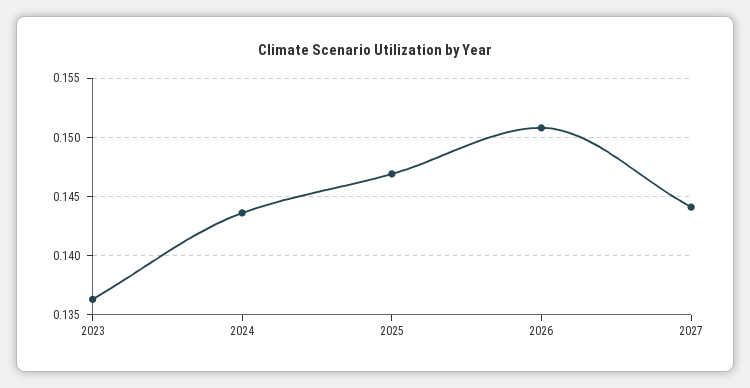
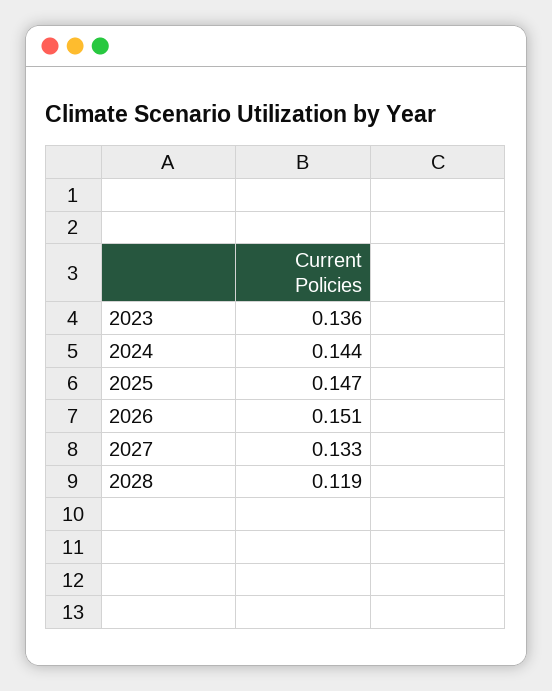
2027: 0.144 -> 0.133
2028: none -> 0.119

